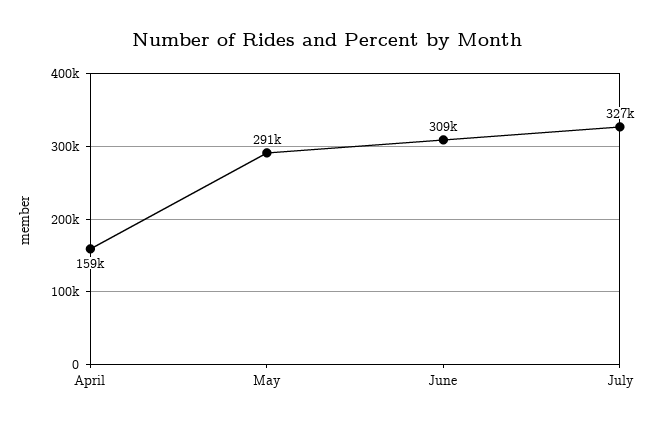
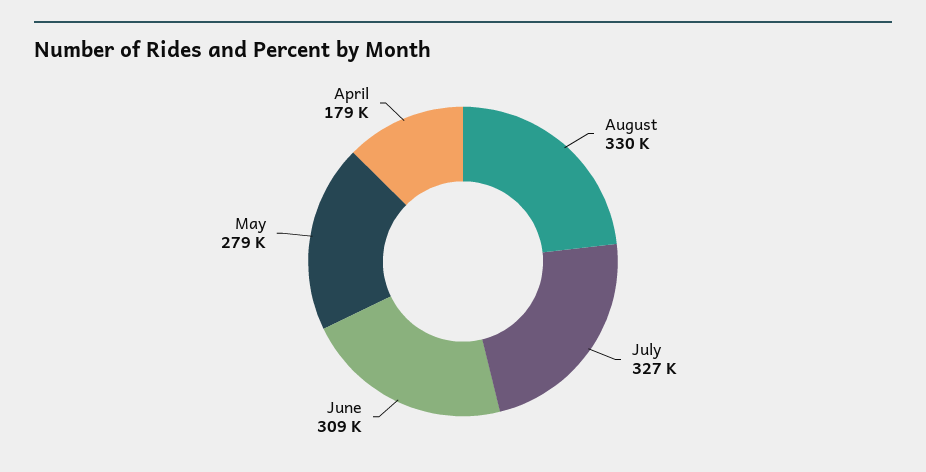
April: 159000 -> 179000
May: 291000 -> 279000
August: none -> 330000

